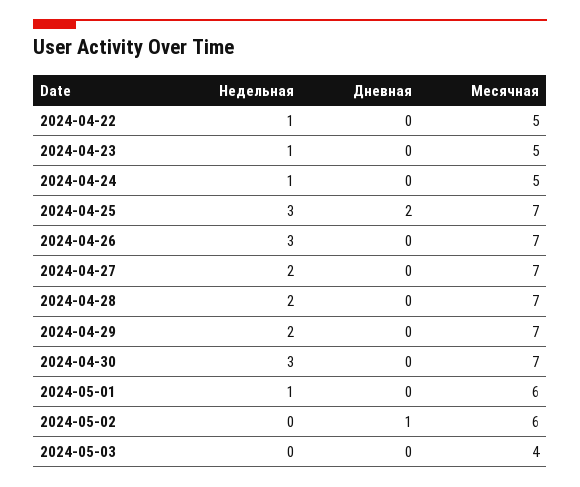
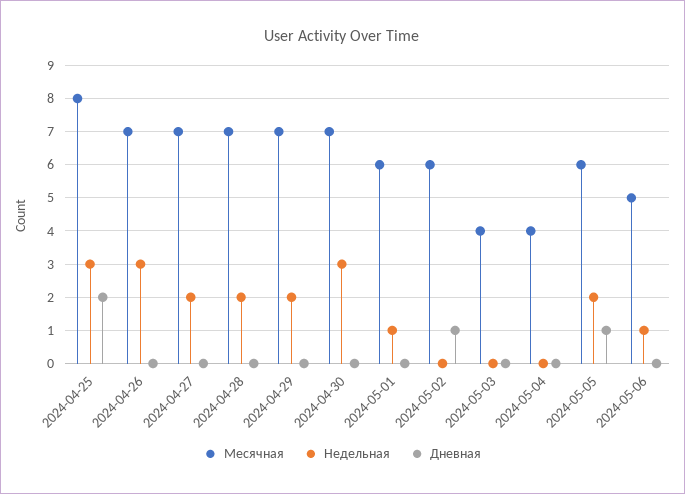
Недельная, 2024-04-22: 1 -> none
Дневная, 2024-04-22: 0 -> none
Месячная, 2024-04-22: 5 -> none
Недельная, 2024-04-23: 1 -> none
Дневная, 2024-04-23: 0 -> none
Месячная, 2024-04-23: 5 -> none
Недельная, 2024-04-24: 1 -> none
Дневная, 2024-04-24: 0 -> none
Месячная, 2024-04-24: 5 -> none
Месячная, 2024-04-25: 7 -> 8
Месячная, 2024-05-04: none -> 4
Недельная, 2024-05-04: none -> 0
Дневная, 2024-05-04: none -> 0
Месячная, 2024-05-05: none -> 6
Недельная, 2024-05-05: none -> 2
Дневная, 2024-05-05: none -> 1
Месячная, 2024-05-06: none -> 5
Недельная, 2024-05-06: none -> 1
Дневная, 2024-05-06: none -> 0

